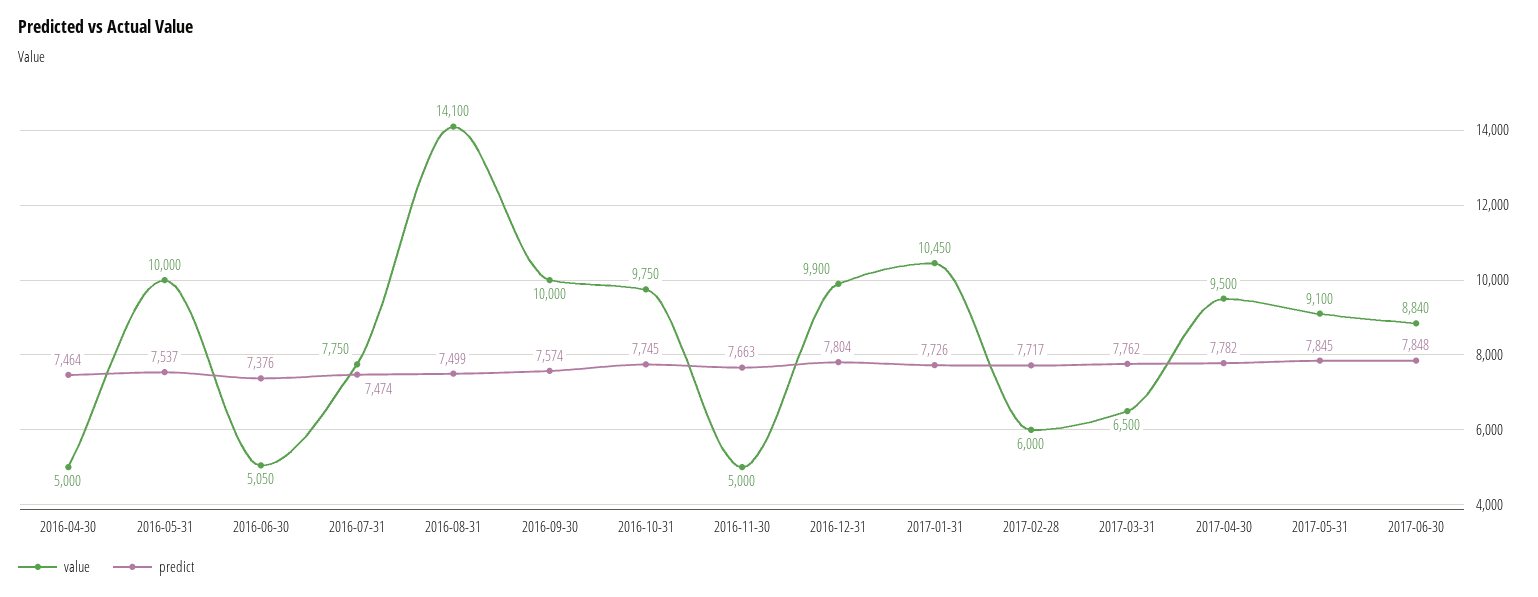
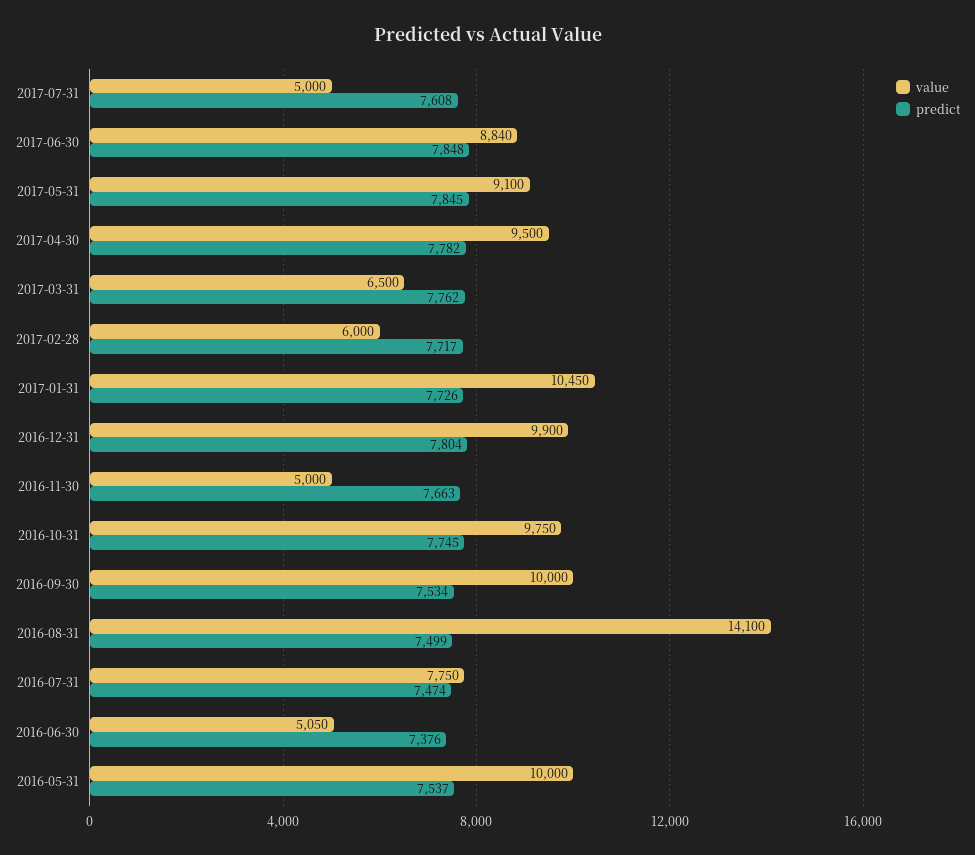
value, 2016-04-30: 5000 -> none
predict, 2016-04-30: 7464 -> none
predict, 2016-09-30: 7574 -> 7534
value, 2017-07-31: none -> 5000
predict, 2017-07-31: none -> 7608

